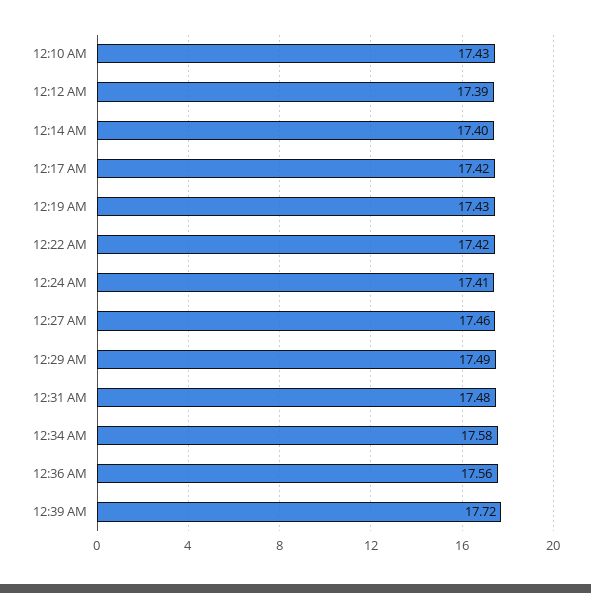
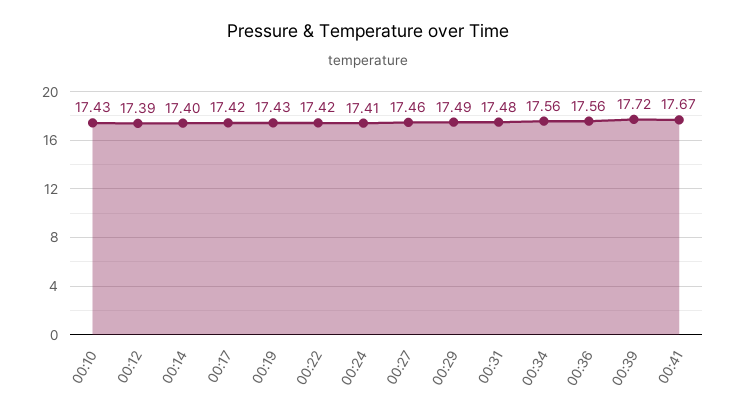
12:34 AM: 17.58 -> 17.56
00:41: none -> 17.67

